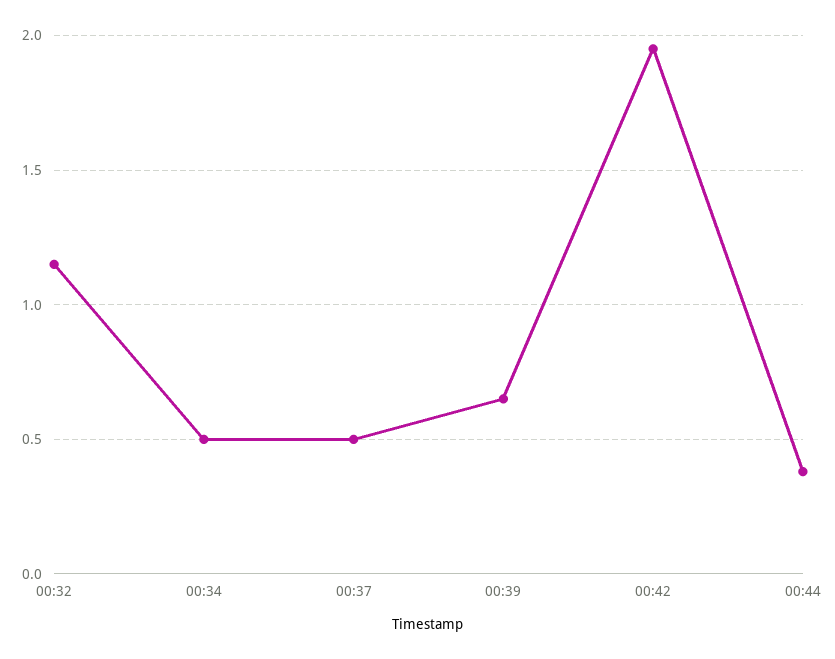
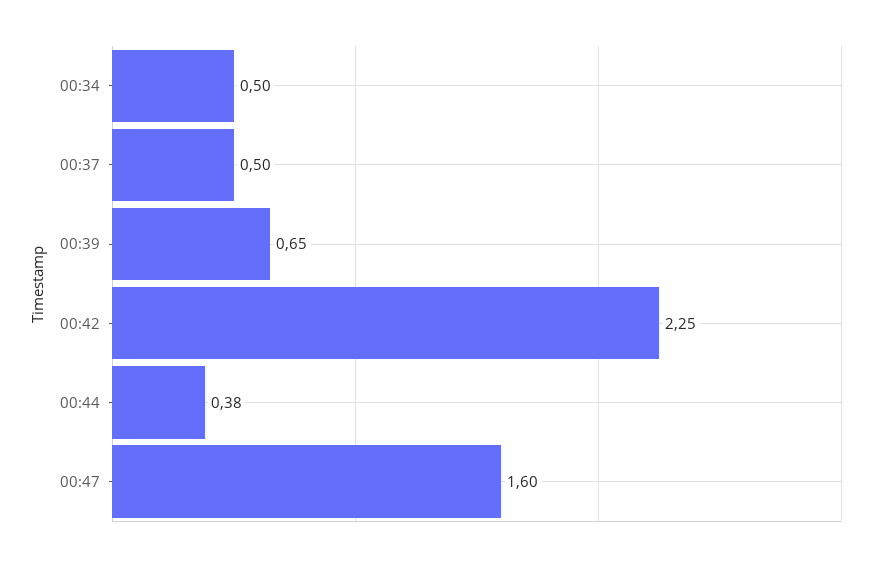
00:32: 1.15 -> none
00:42: 1.95 -> 2.25
00:47: none -> 1.6

